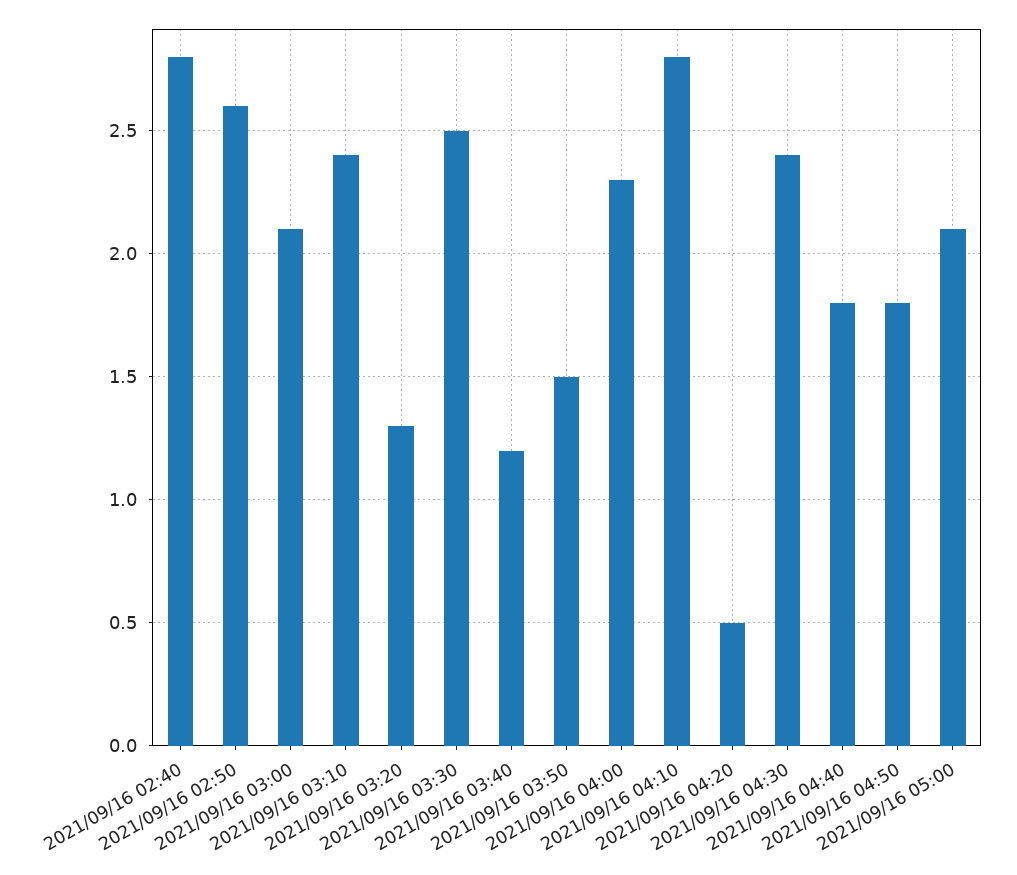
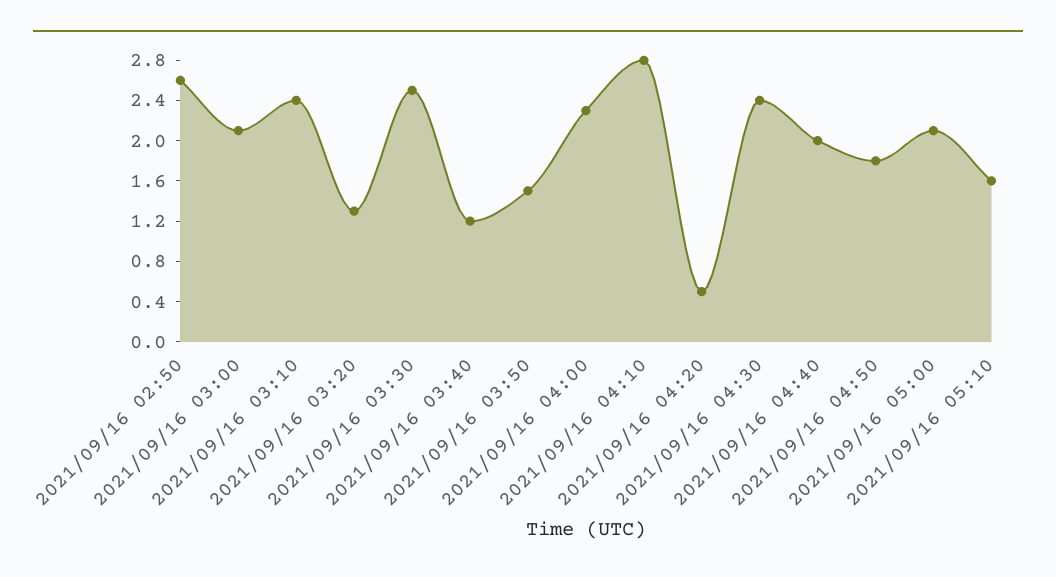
2021/09/16 02:40: 2.8 -> none
2021/09/16 04:40: 1.8 -> 2
2021/09/16 05:10: none -> 1.6

